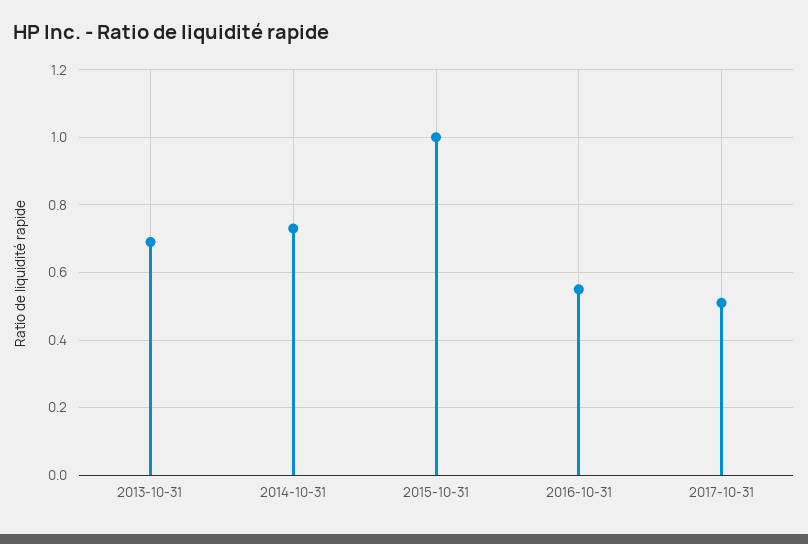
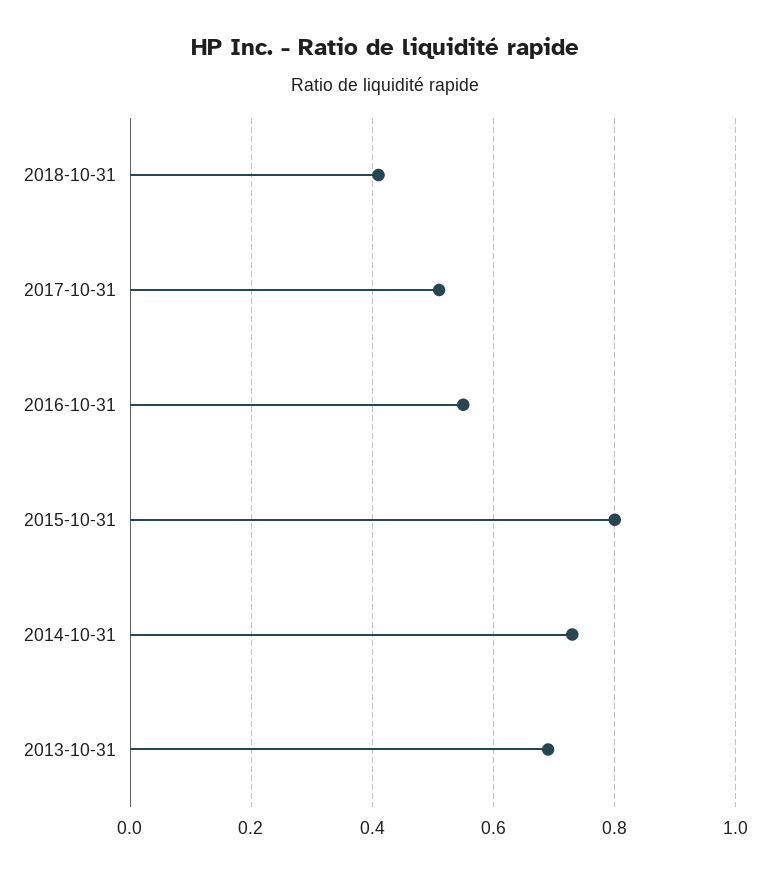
2015-10-31: 1 -> 0.8
2018-10-31: none -> 0.4

